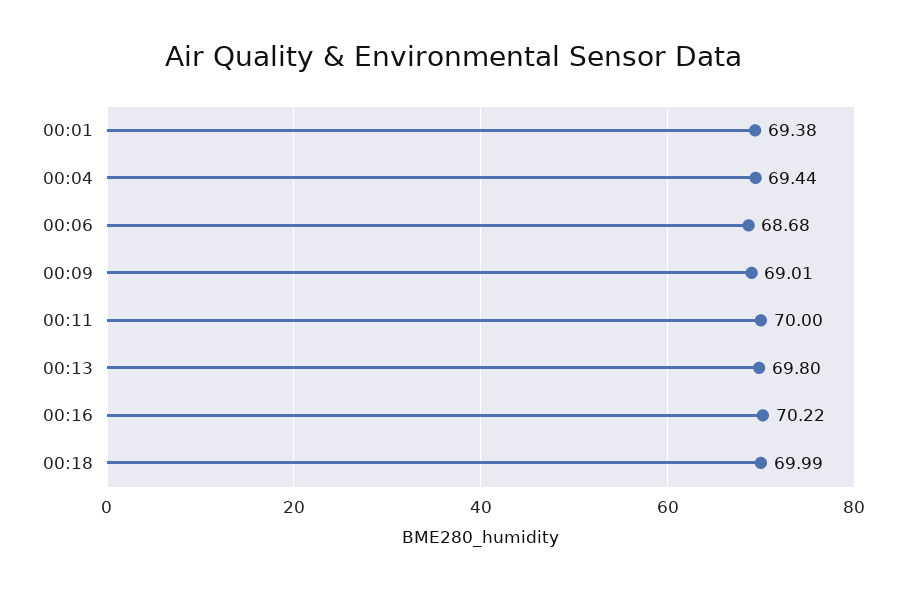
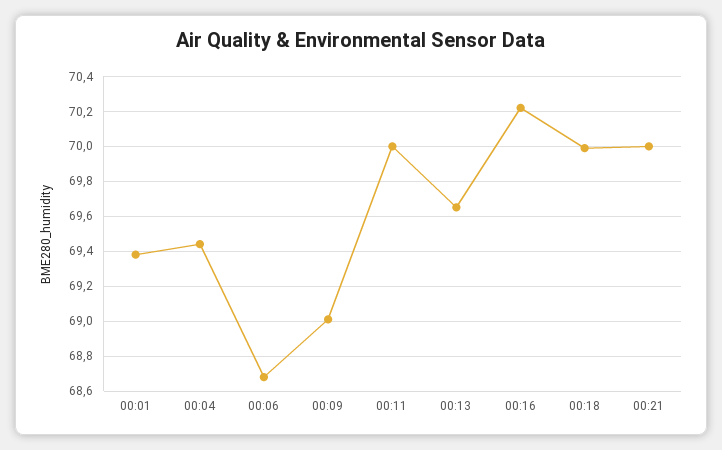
00:13: 69.8 -> 69.65
00:21: none -> 70

